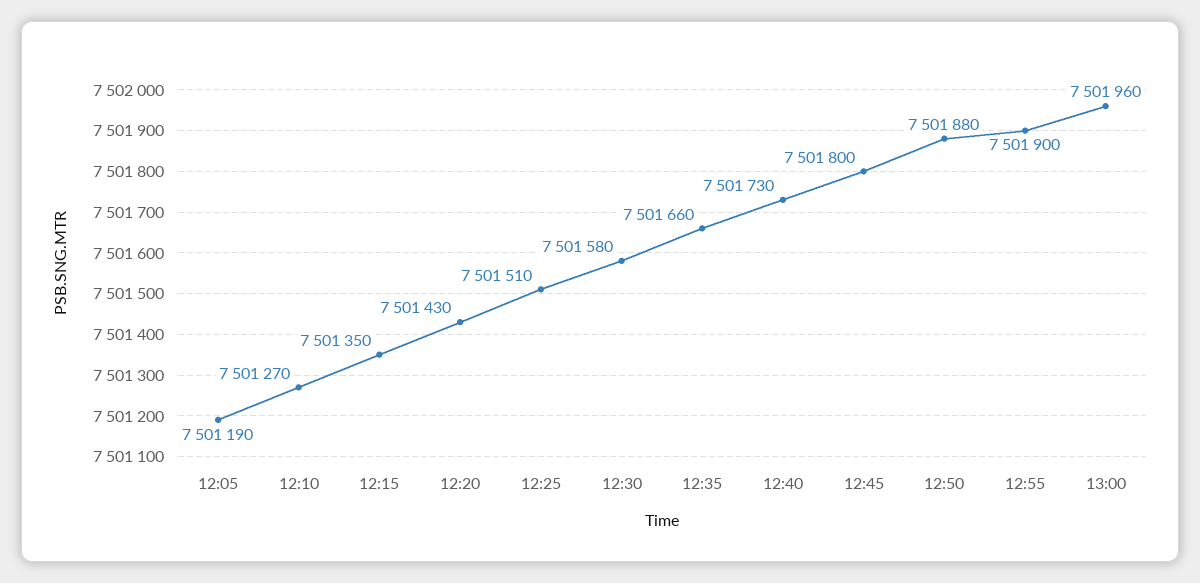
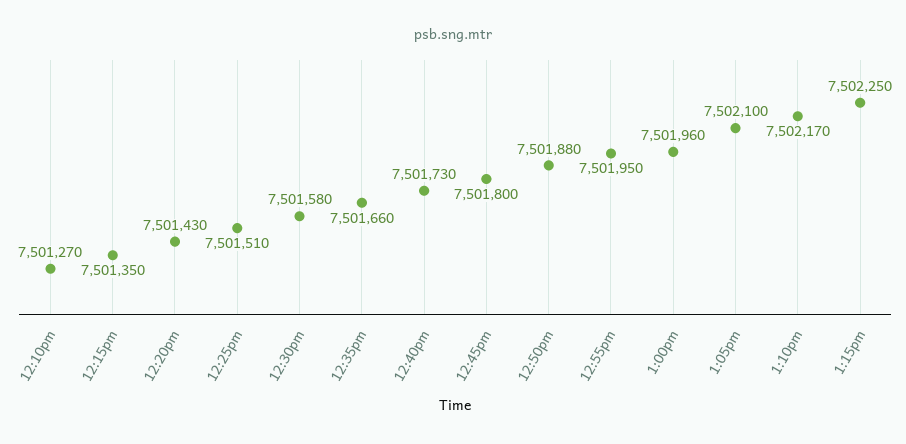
12:05: 7501190 -> none
12:55: 7501900 -> 7501950
1:05pm: none -> 7502100
1:10pm: none -> 7502170
1:15pm: none -> 7502250

